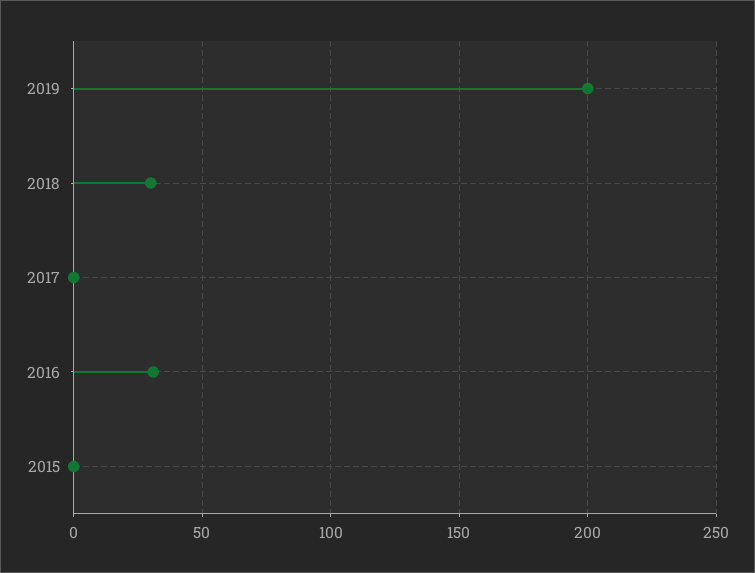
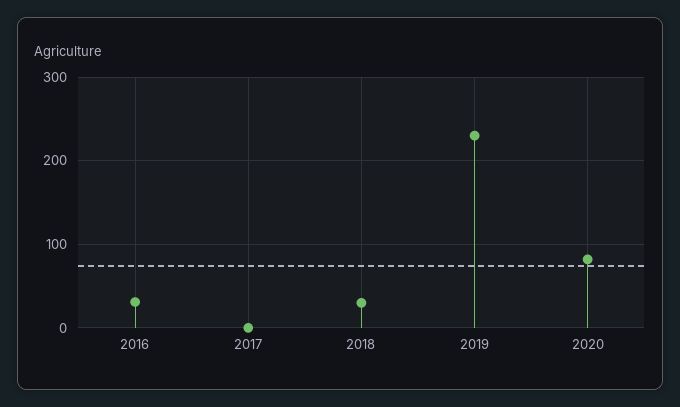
2019: 200 -> 230
2015: 0 -> none
2020: none -> 80

